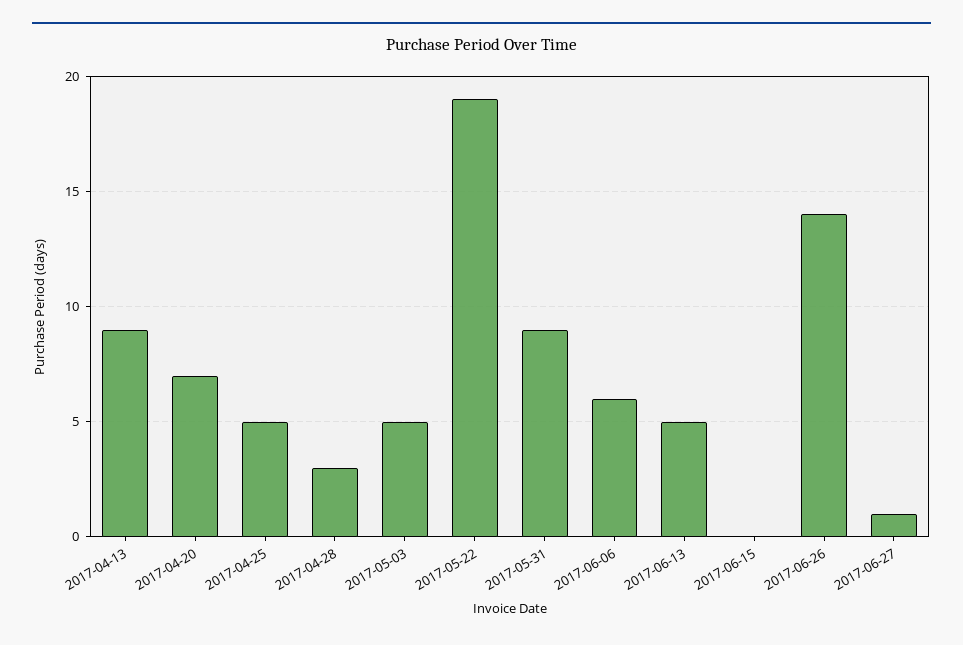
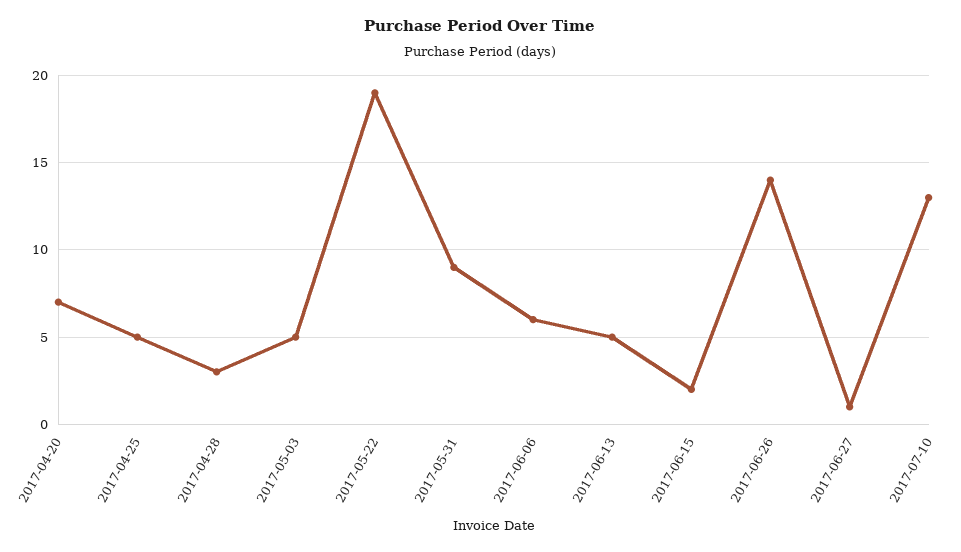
2017-04-13: 9 -> none
2017-06-15: 0 -> 2
2017-07-10: none -> 13

